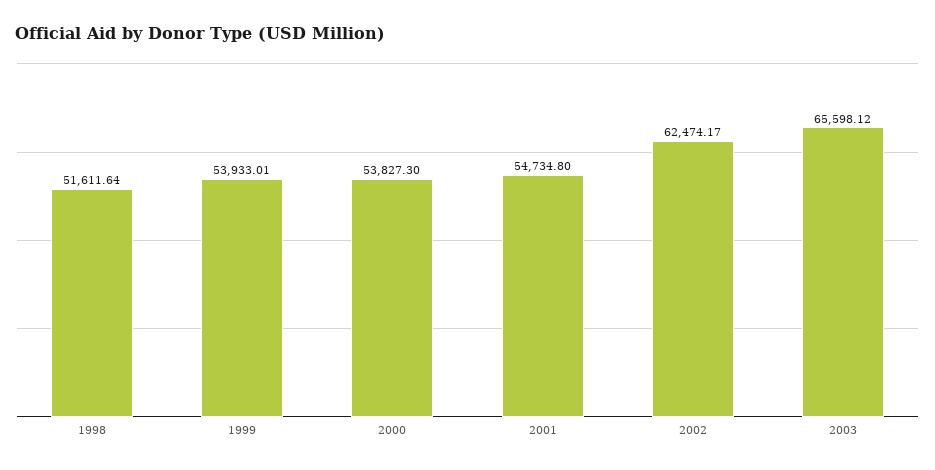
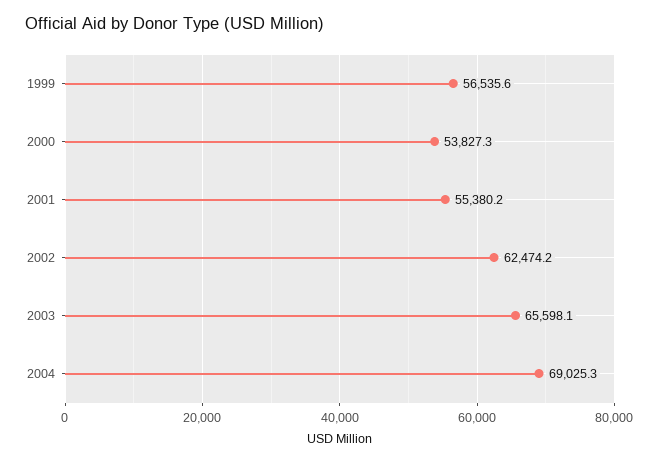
1998: 51611.64 -> none
1999: 53933.01 -> 56535.6
2001: 54734.8 -> 55380.2
2004: none -> 69025.3

